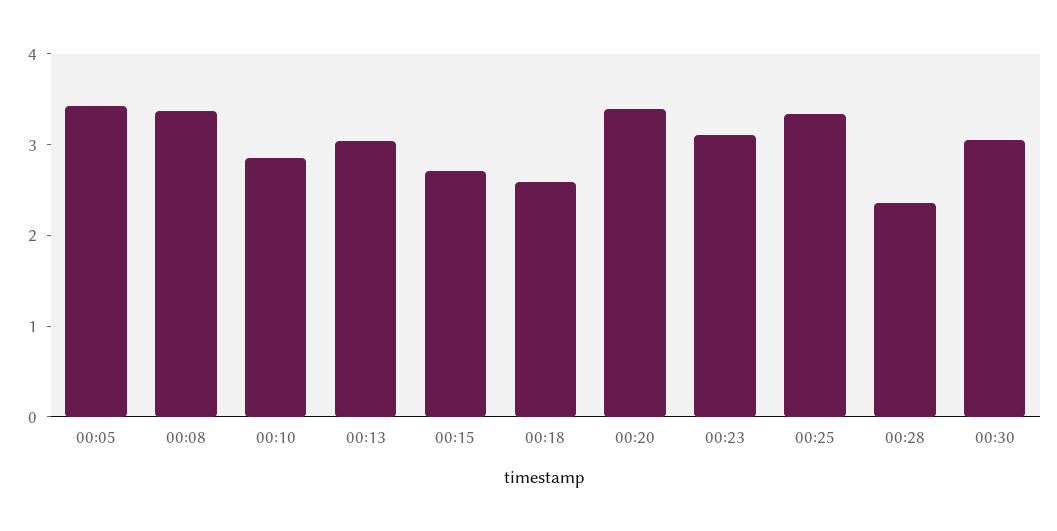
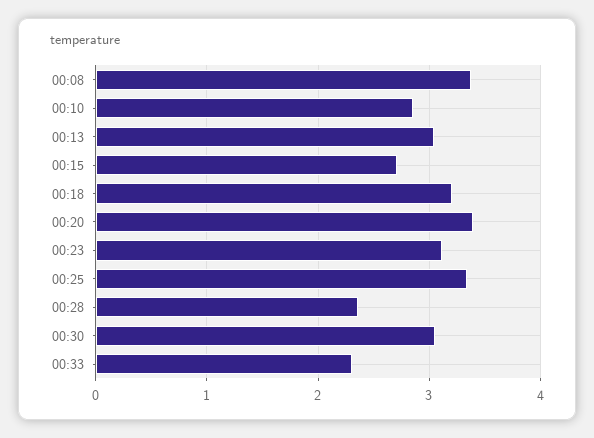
00:05: 3.4 -> none
00:18: 2.6 -> 3.2
00:33: none -> 2.3

